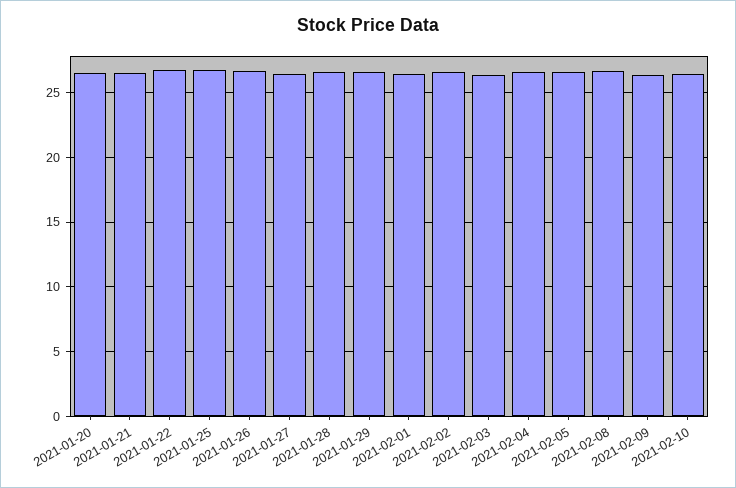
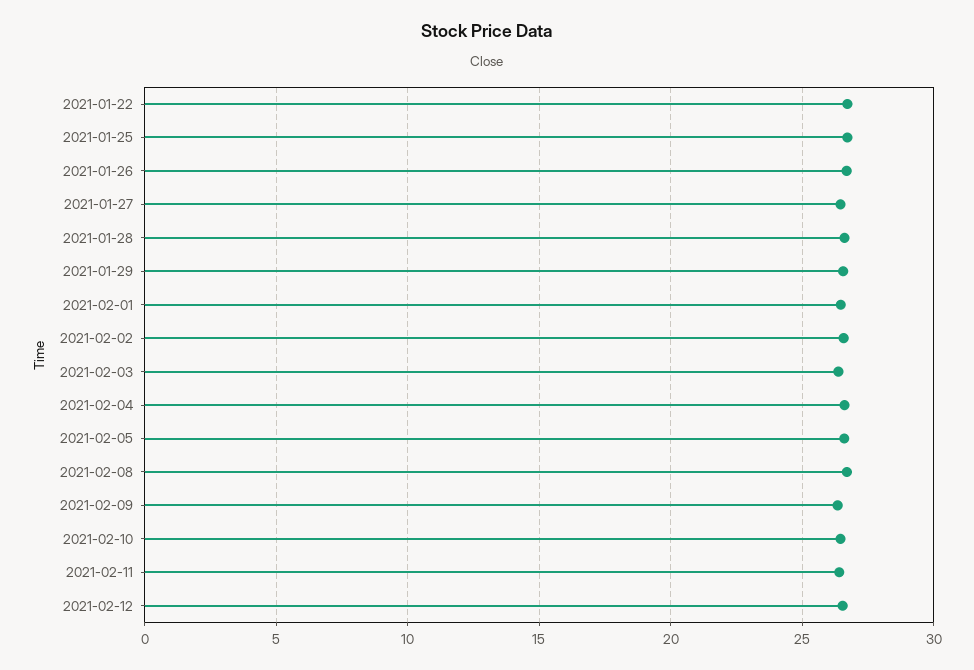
2021-01-20: 26.5 -> none
2021-01-21: 26.5 -> none
2021-02-11: none -> 26.5
2021-02-12: none -> 26.5

